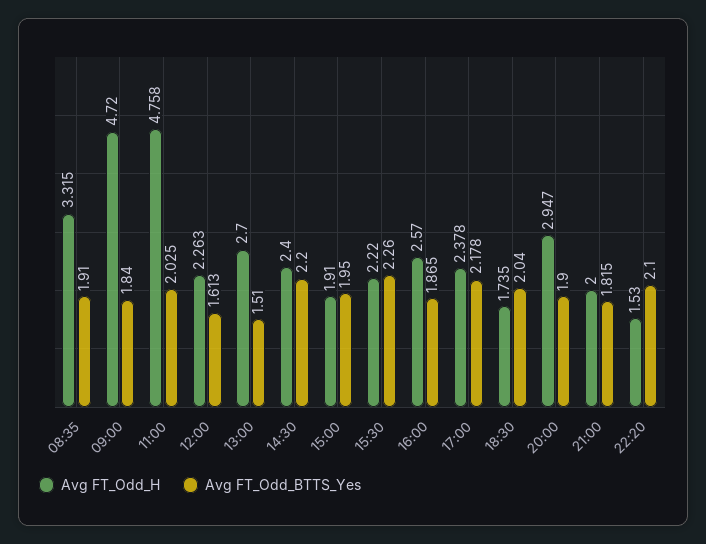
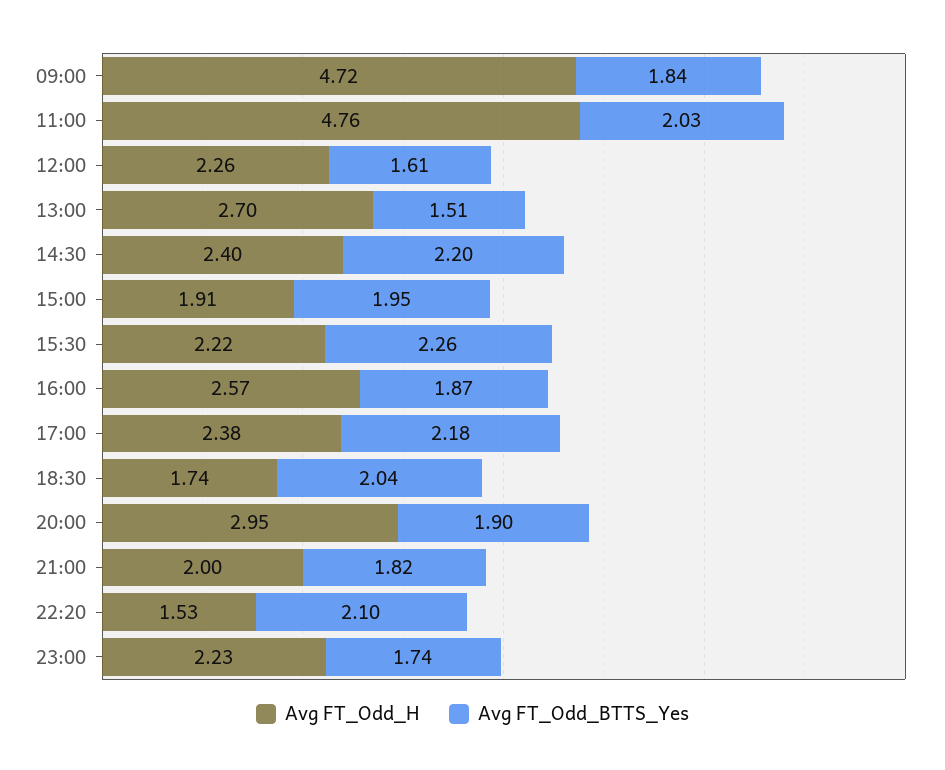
Avg FT_Odd_H, 08:35: 3.315 -> none
Avg FT_Odd_BTTS_Yes, 08:35: 1.91 -> none
Avg FT_Odd_H, 23:00: none -> 2.23
Avg FT_Odd_BTTS_Yes, 23:00: none -> 1.74

